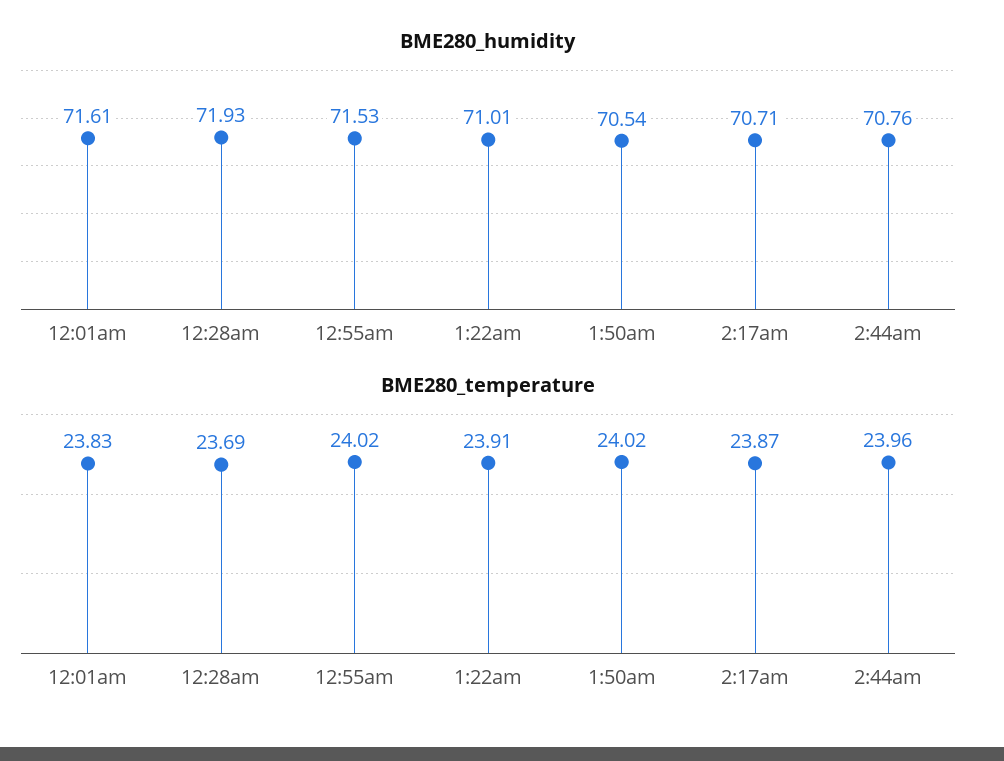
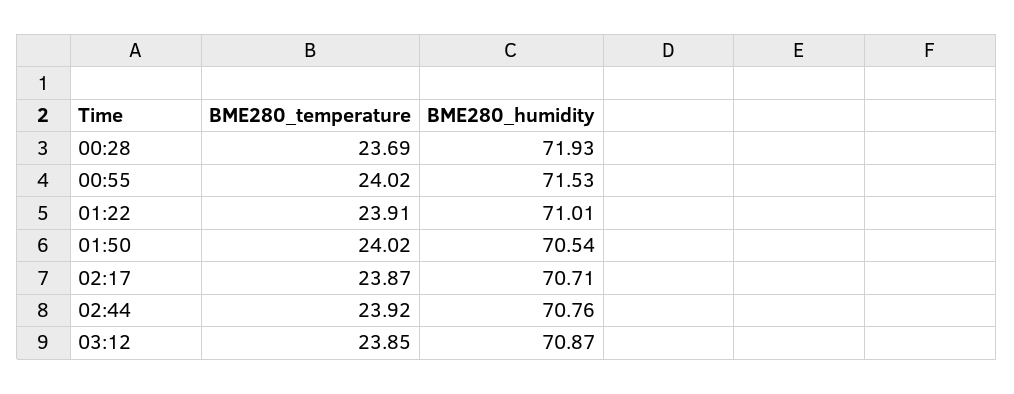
BME280_humidity, 12:01am: 71.61 -> none
BME280_temperature, 12:01am: 23.83 -> none
BME280_temperature, 2:44am: 23.96 -> 23.92
BME280_temperature, 03:12: none -> 23.85
BME280_humidity, 03:12: none -> 70.87

